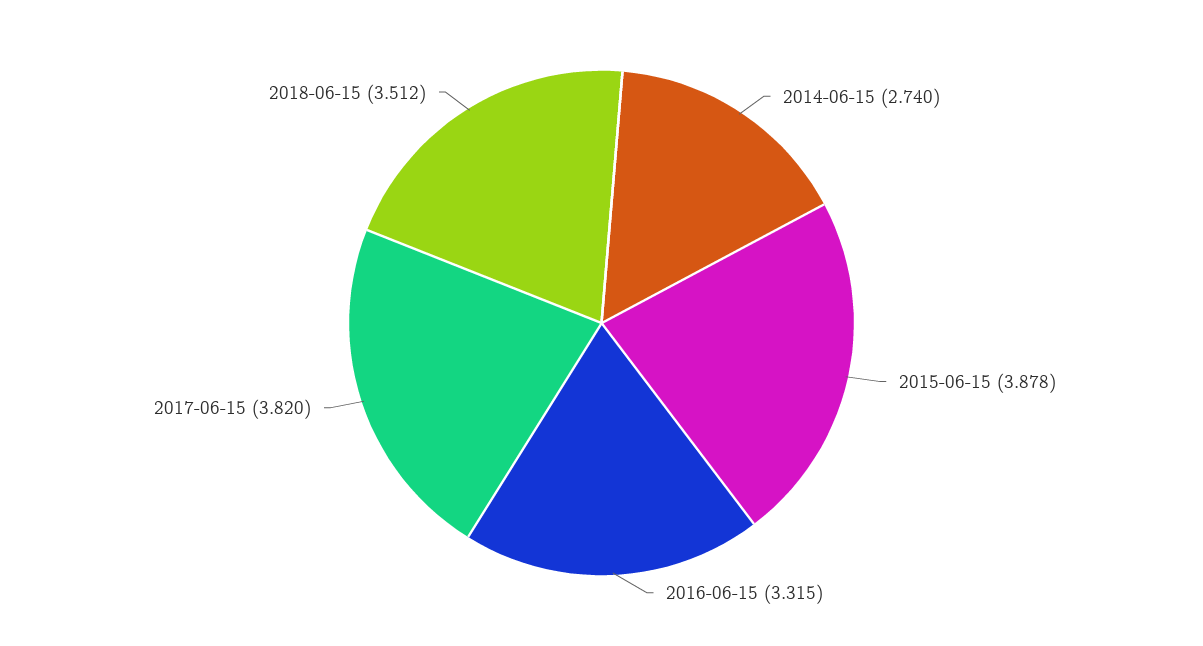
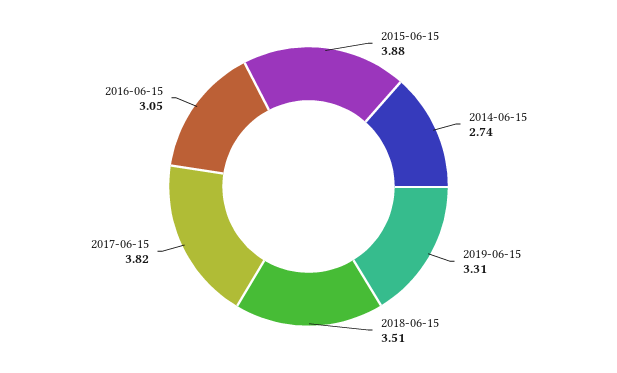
2016-06-15: 3.315 -> 3.05
2019-06-15: none -> 3.31

